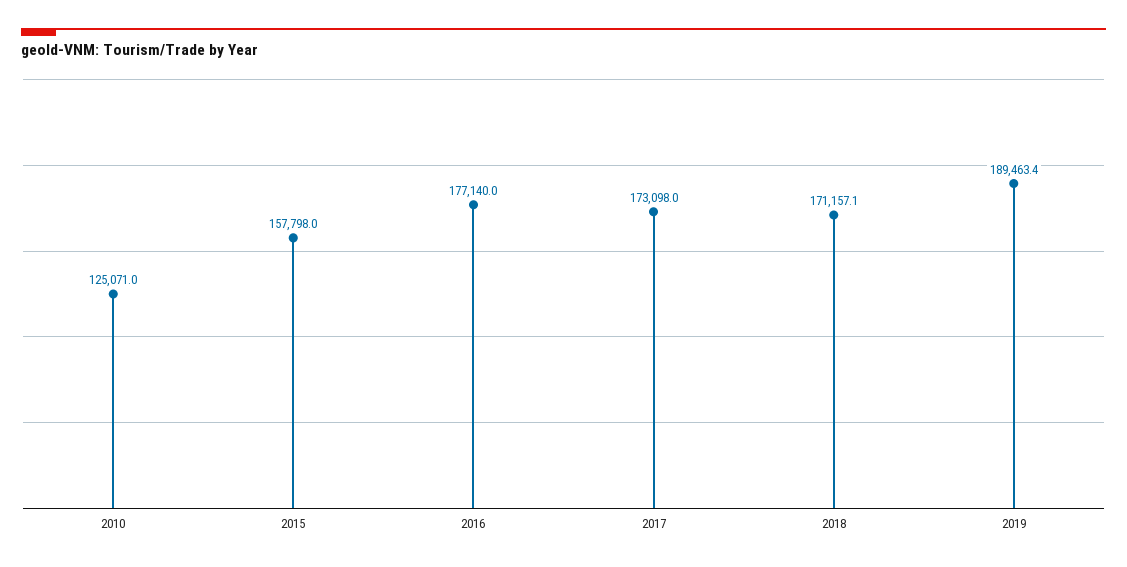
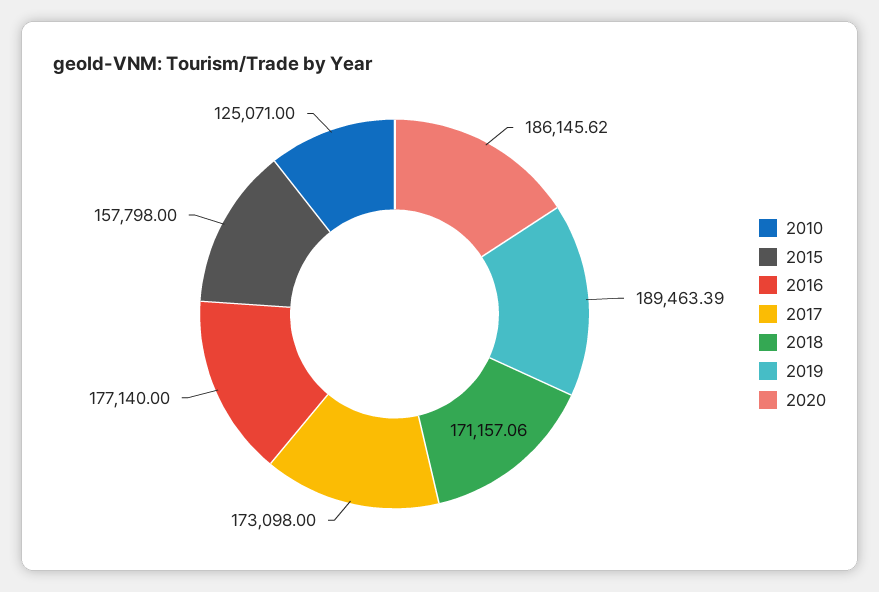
2020: none -> 186145.62

